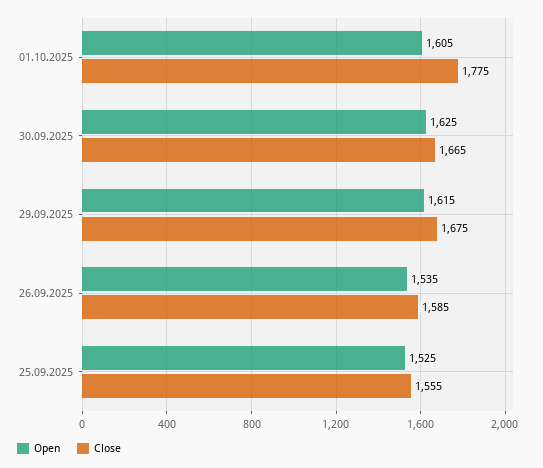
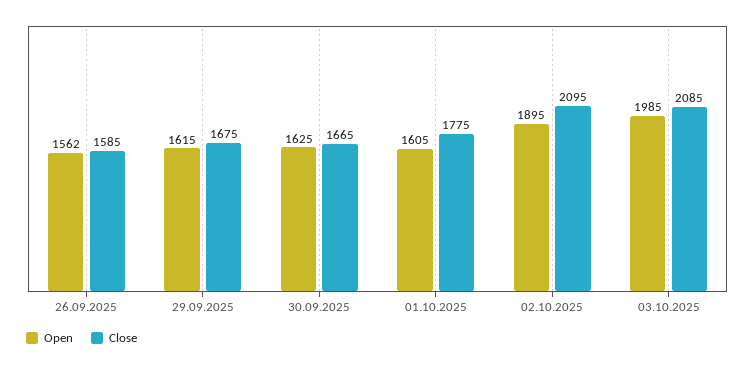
Open, 26.09.2025: 1535 -> 1562
Open, 25.09.2025: 1525 -> none
Close, 25.09.2025: 1555 -> none
Open, 02.10.2025: none -> 1895
Close, 02.10.2025: none -> 2095
Open, 03.10.2025: none -> 1985
Close, 03.10.2025: none -> 2085

